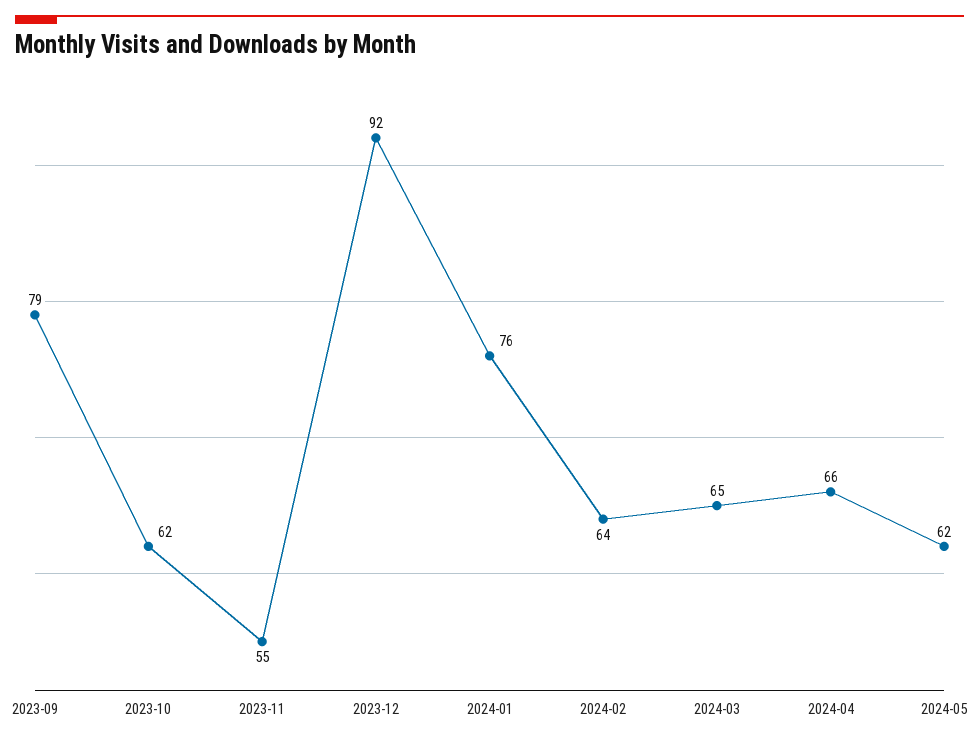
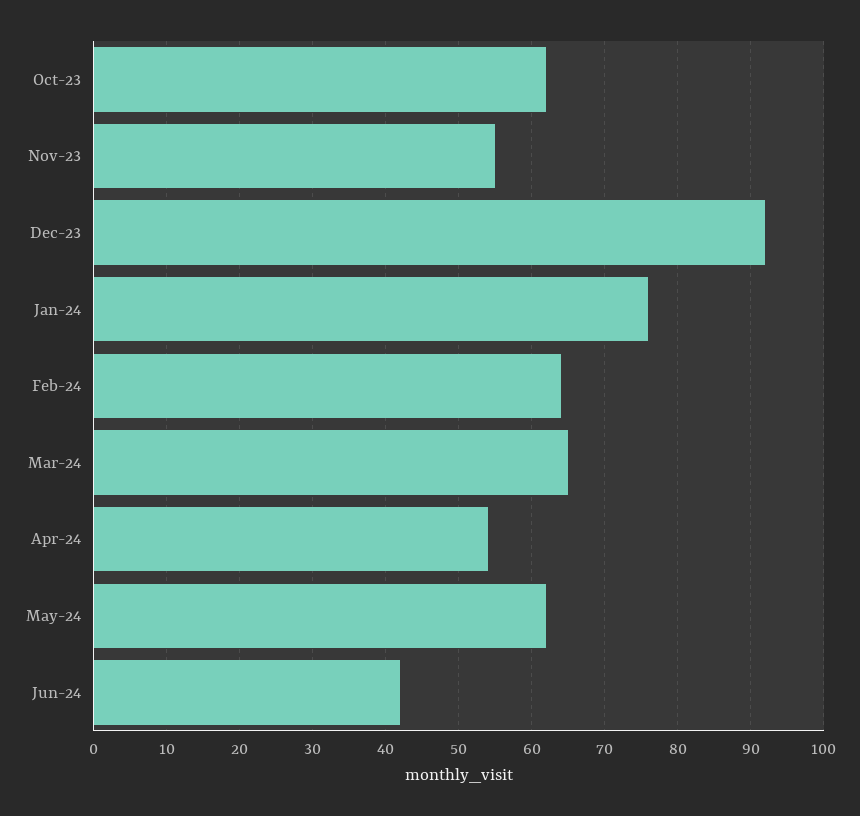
2023-09: 79 -> none
2024-04: 66 -> 54
Jun-24: none -> 42

